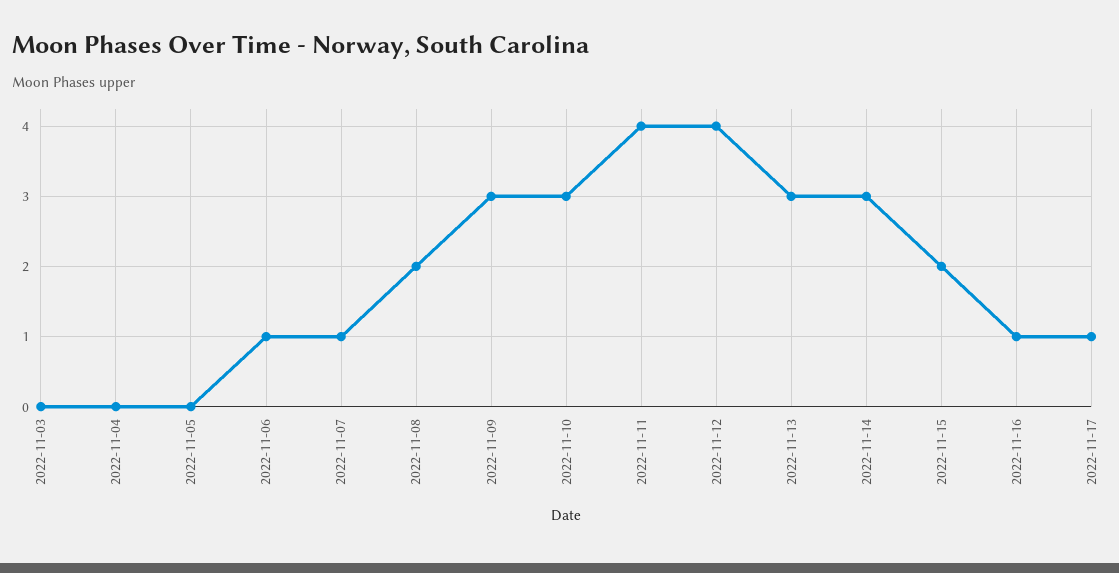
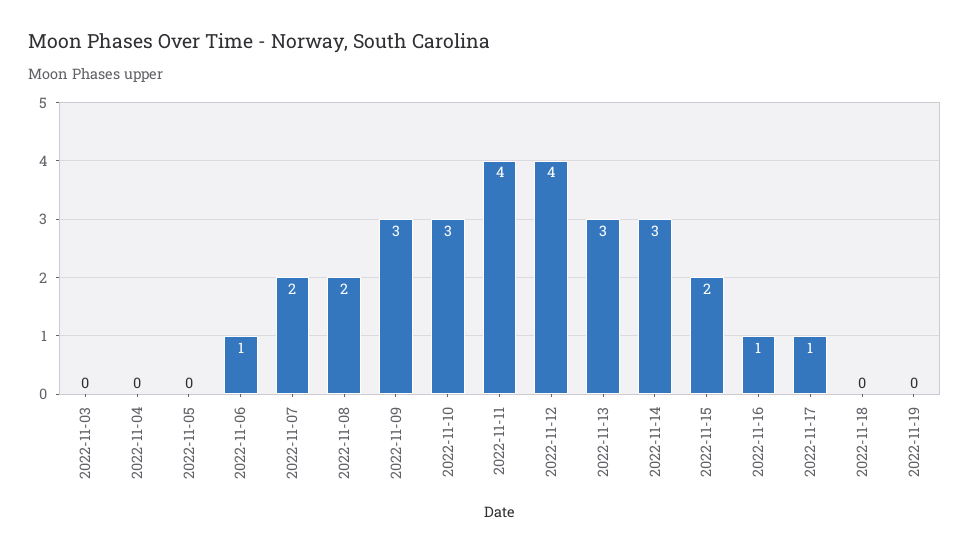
2022-11-07: 1 -> 2
2022-11-18: none -> 0
2022-11-19: none -> 0

